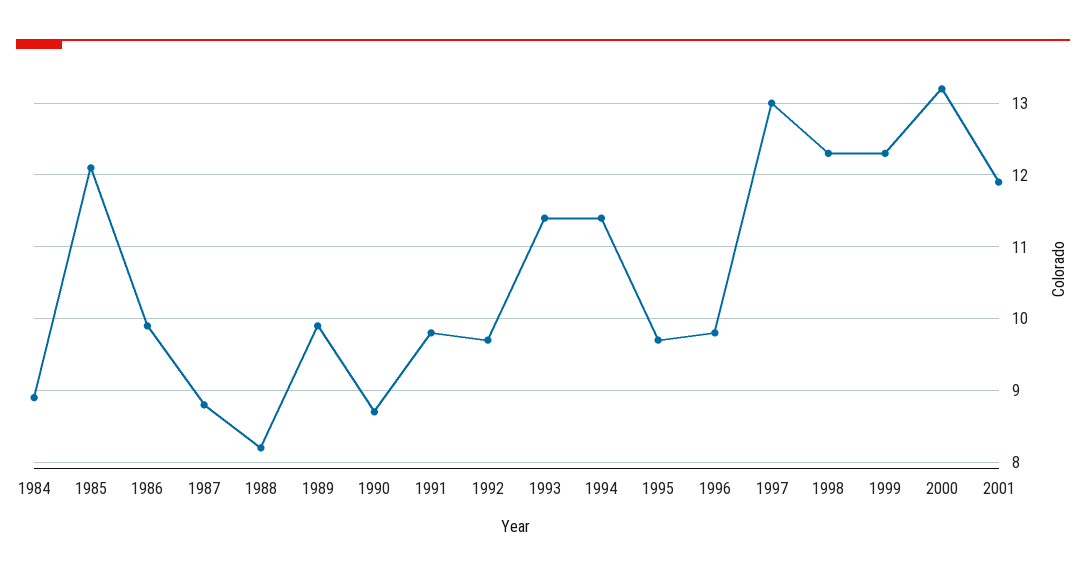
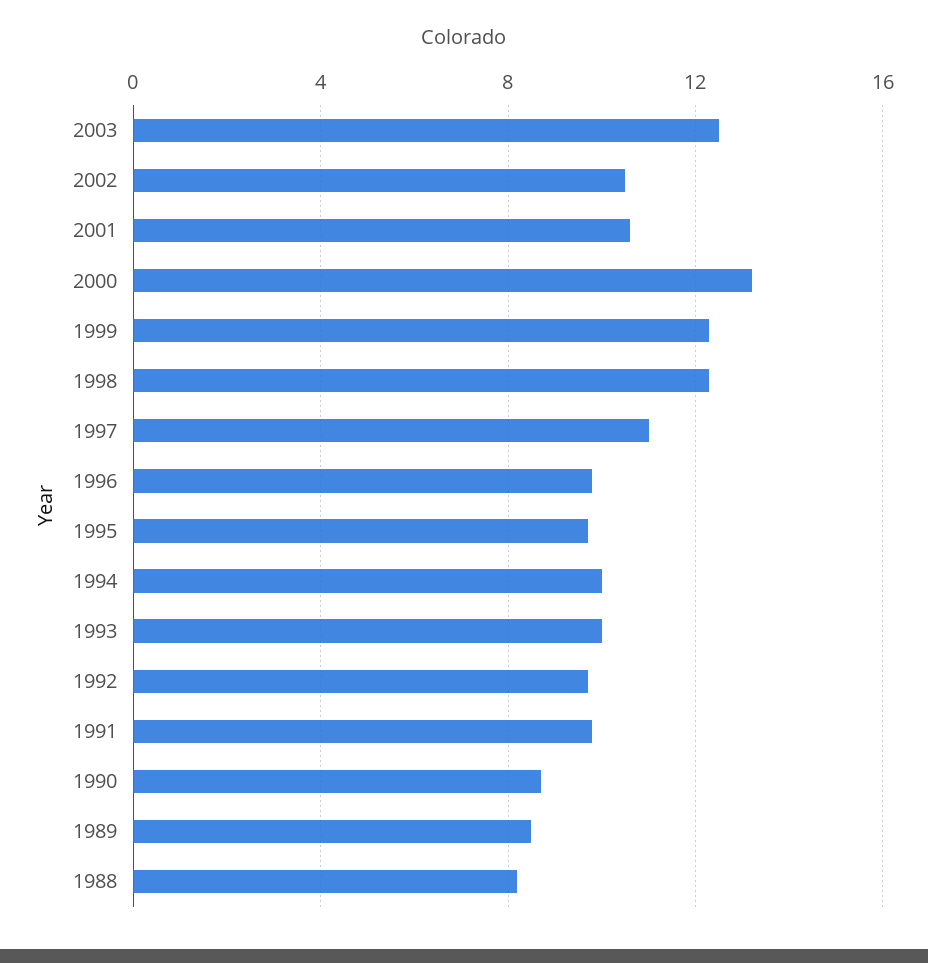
1984: 8.9 -> none
1985: 12.1 -> none
1986: 9.9 -> none
1987: 8.8 -> none
1989: 9.9 -> 8.5
1993: 11.4 -> 10
1994: 11.4 -> 10
1997: 13 -> 11
2001: 11.9 -> 10.5
2003: none -> 12.5
2002: none -> 10.5

